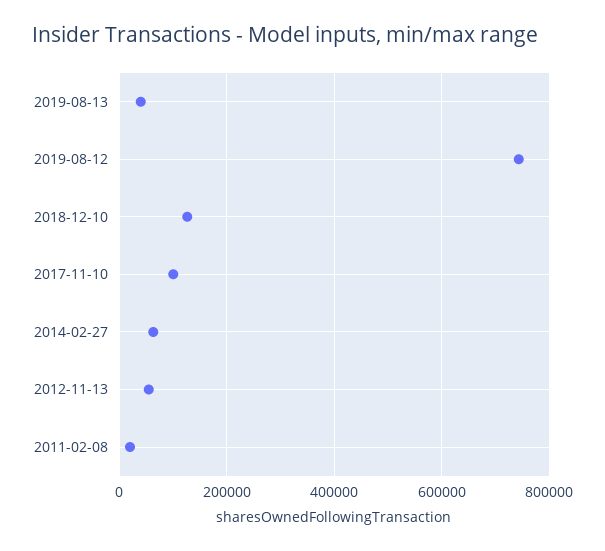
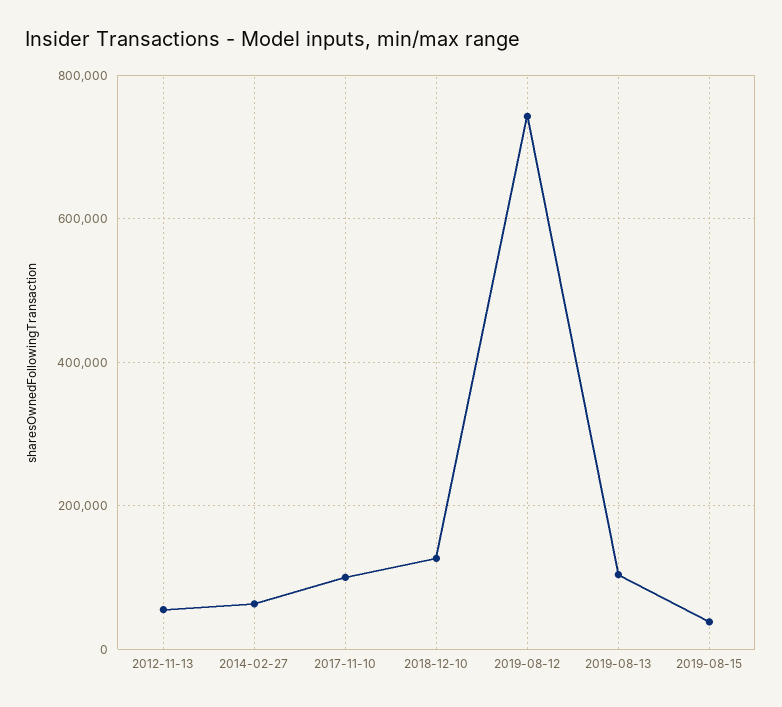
2019-08-13: 40000 -> 100000
2011-02-08: 20000 -> none
2019-08-15: none -> 40000

